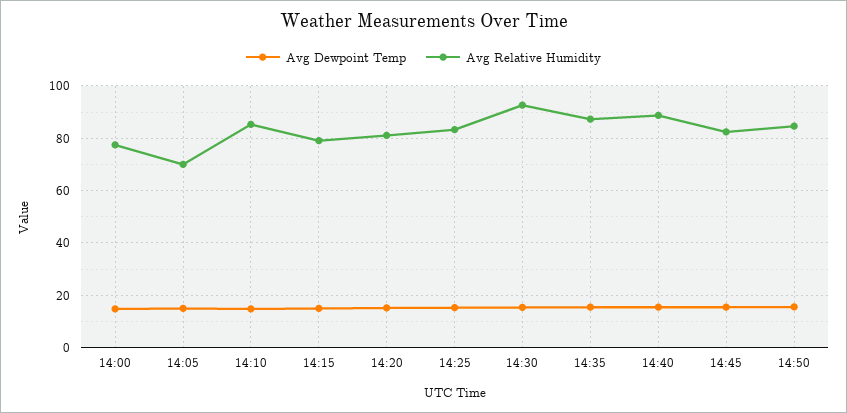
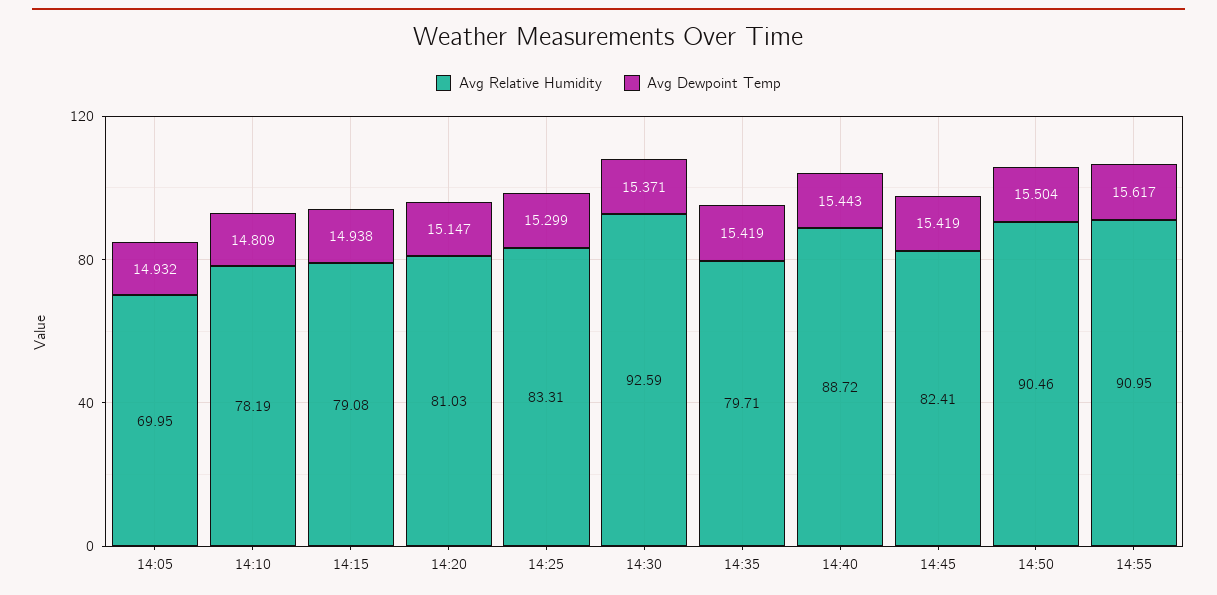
Avg Dewpoint Temp, 14:00: 15 -> none
Avg Relative Humidity, 14:00: 77.5 -> none
Avg Relative Humidity, 14:10: 85 -> 78.19
Avg Relative Humidity, 14:35: 87.5 -> 79.71
Avg Relative Humidity, 14:50: 85 -> 90.46
Avg Relative Humidity, 14:55: none -> 90.95
Avg Dewpoint Temp, 14:55: none -> 15.617

